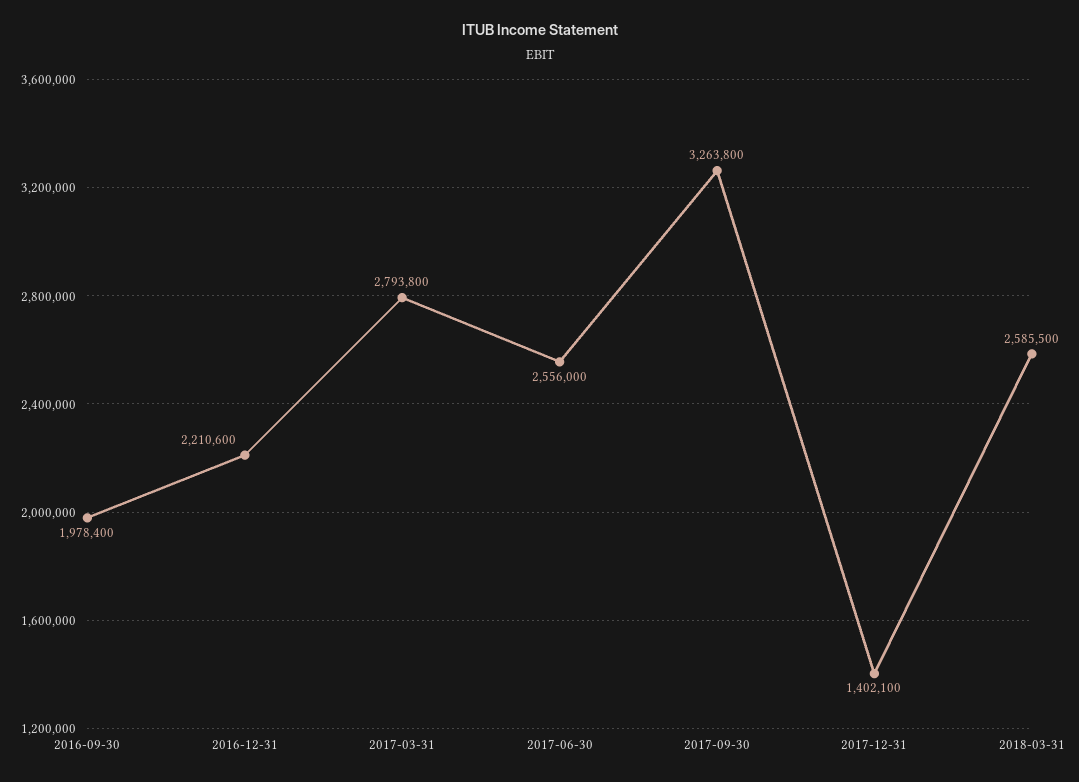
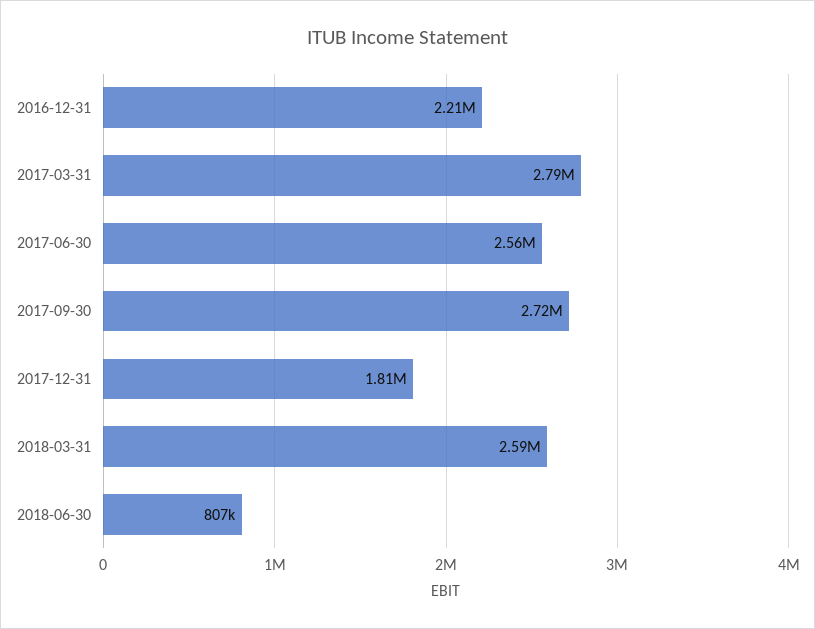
2016-09-30: 1978400 -> none
2017-09-30: 3263800 -> 2720000
2017-12-31: 1402100 -> 1810000
2018-06-30: none -> 807000

